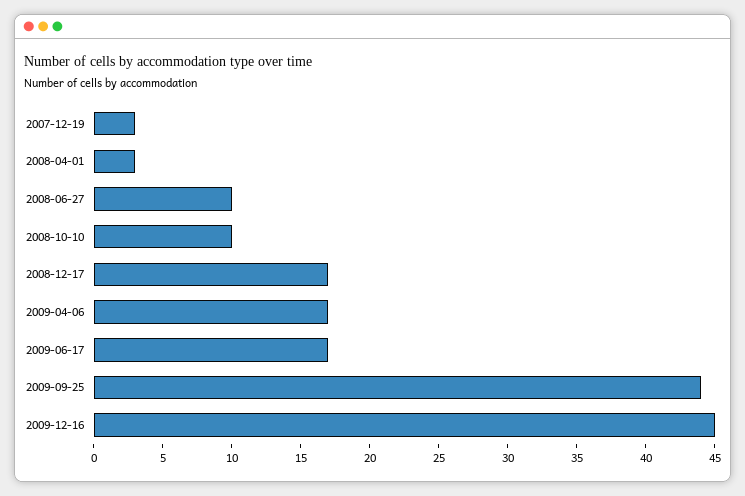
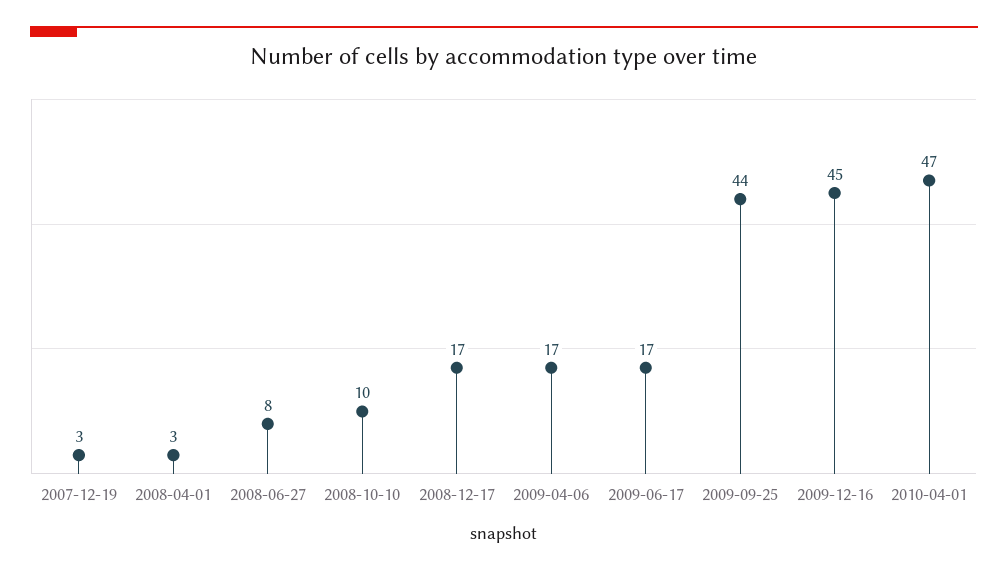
2008-06-27: 10 -> 8
2010-04-01: none -> 47

